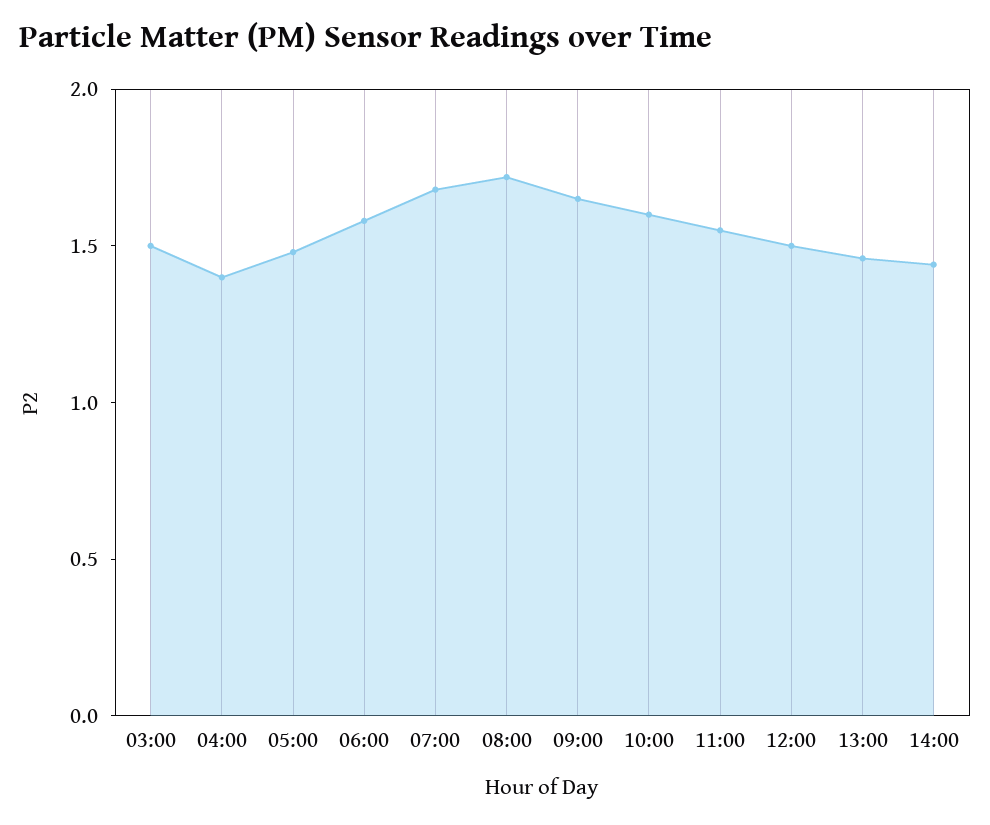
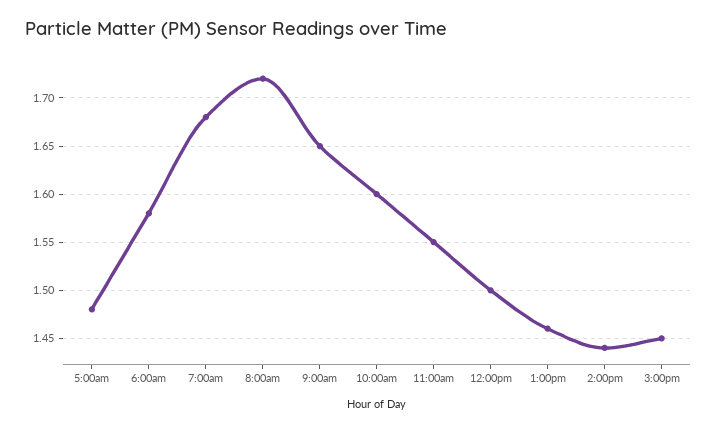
03:00: 1.5 -> none
04:00: 1.4 -> none
3:00pm: none -> 1.45

